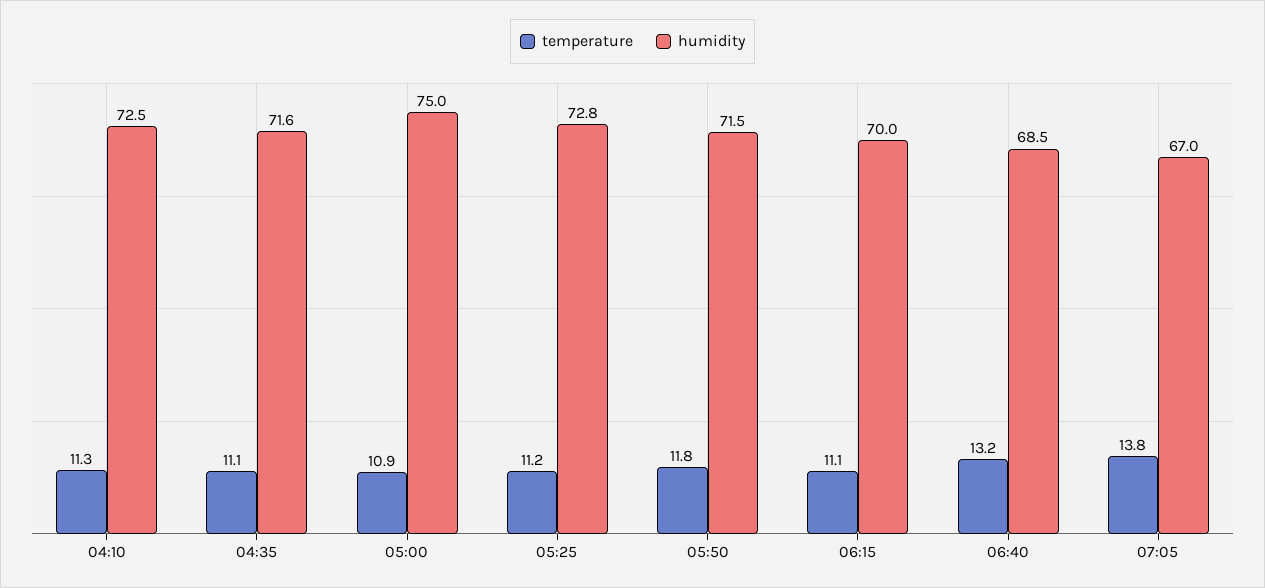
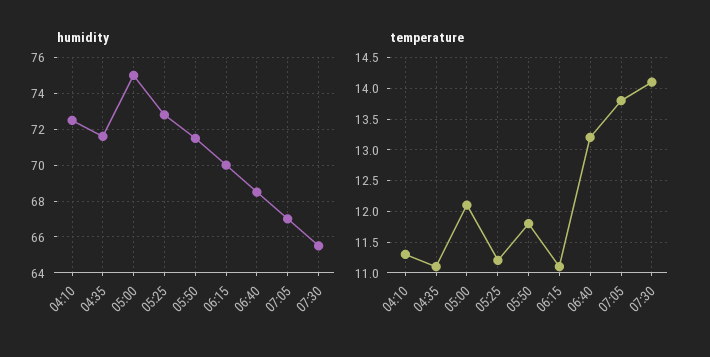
temperature, 05:00: 10.9 -> 12.1
humidity, 07:30: none -> 65.5
temperature, 07:30: none -> 14.1

